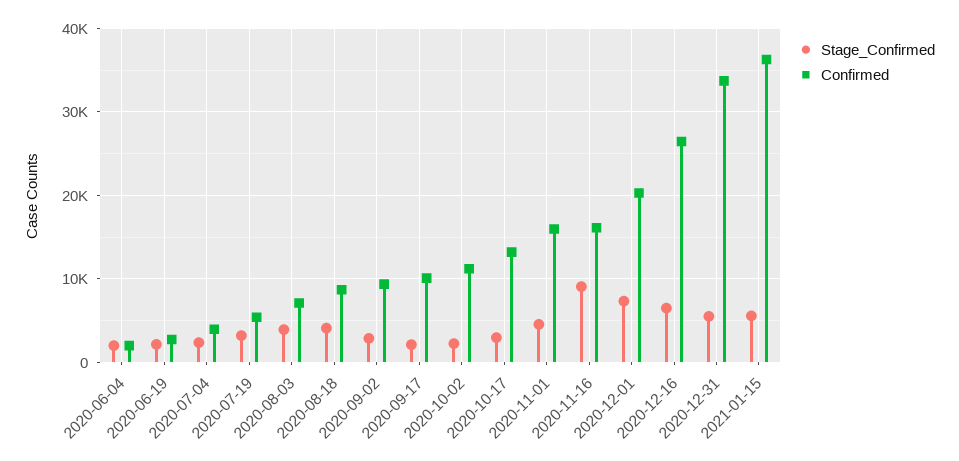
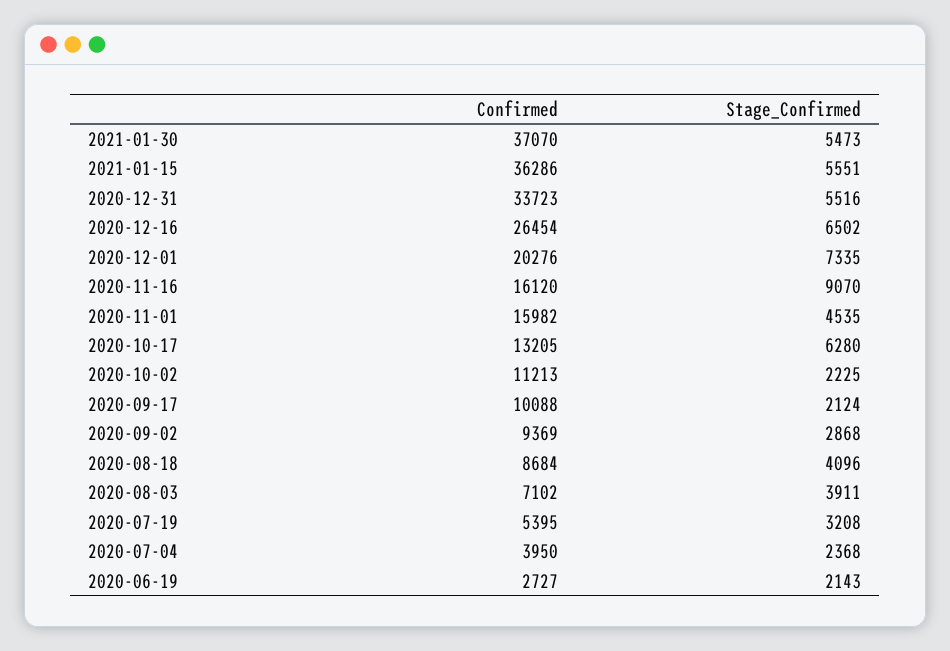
Stage_Confirmed, 2020-06-04: 2000 -> none
Confirmed, 2020-06-04: 2000 -> none
Stage_Confirmed, 2020-10-17: 3000 -> 6280
Confirmed, 2021-01-30: none -> 37070
Stage_Confirmed, 2021-01-30: none -> 5473

